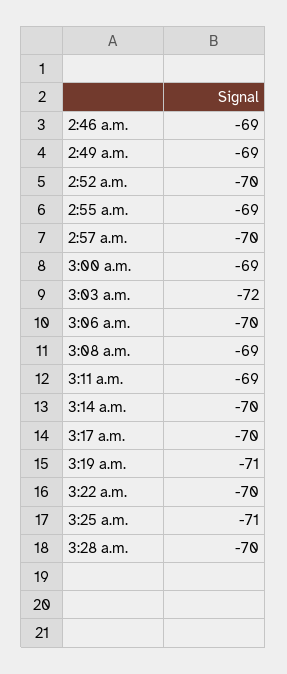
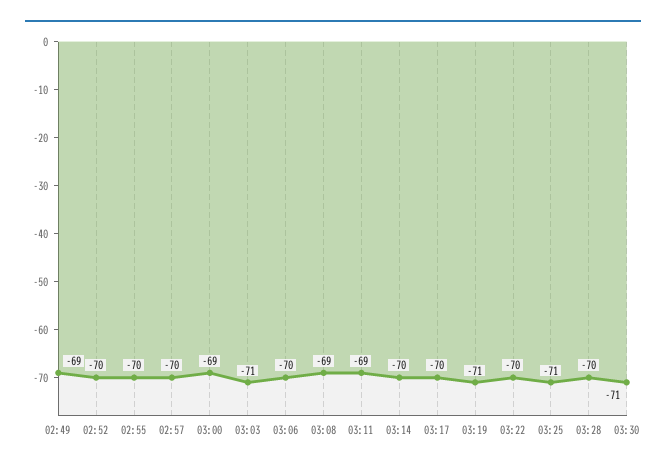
2:46 a.m.: -69 -> none
2:55 a.m.: -69 -> -70
3:03 a.m.: -72 -> -71
03:30: none -> -71

